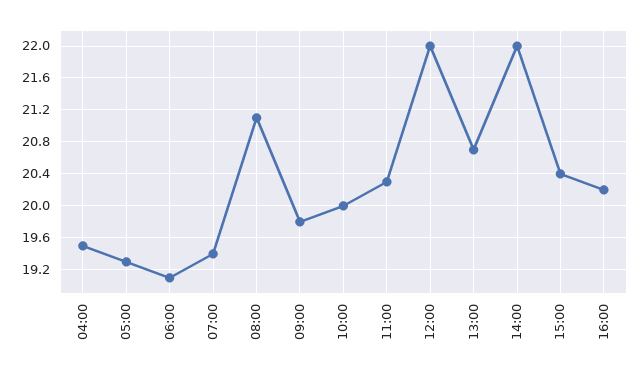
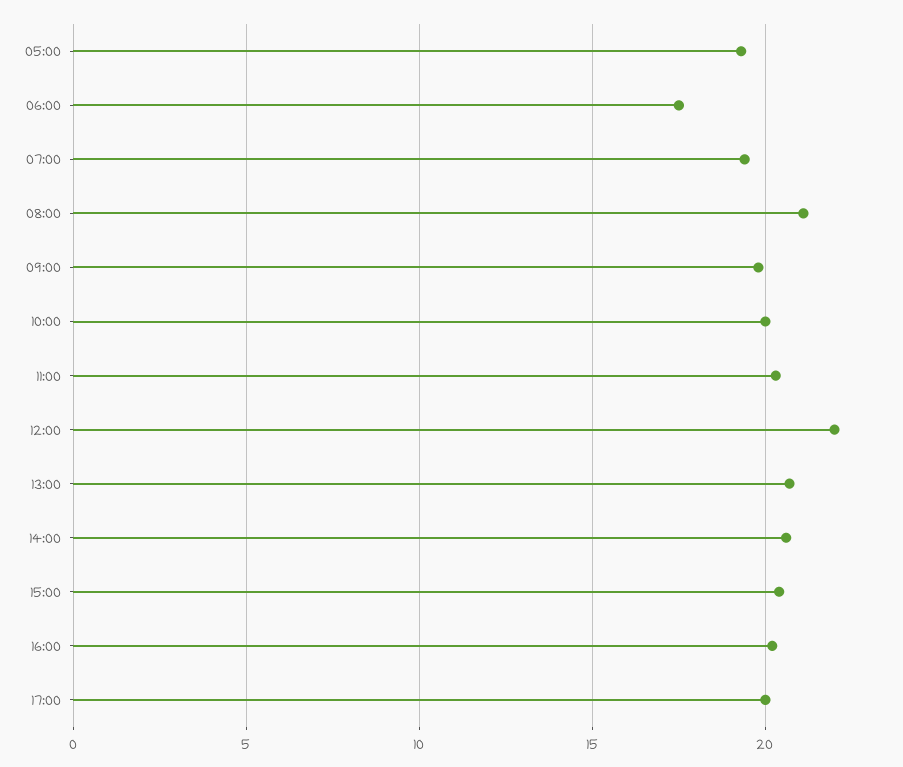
04:00: 19.5 -> none
06:00: 19.1 -> 17.5
14:00: 22 -> 20.5
17:00: none -> 20

